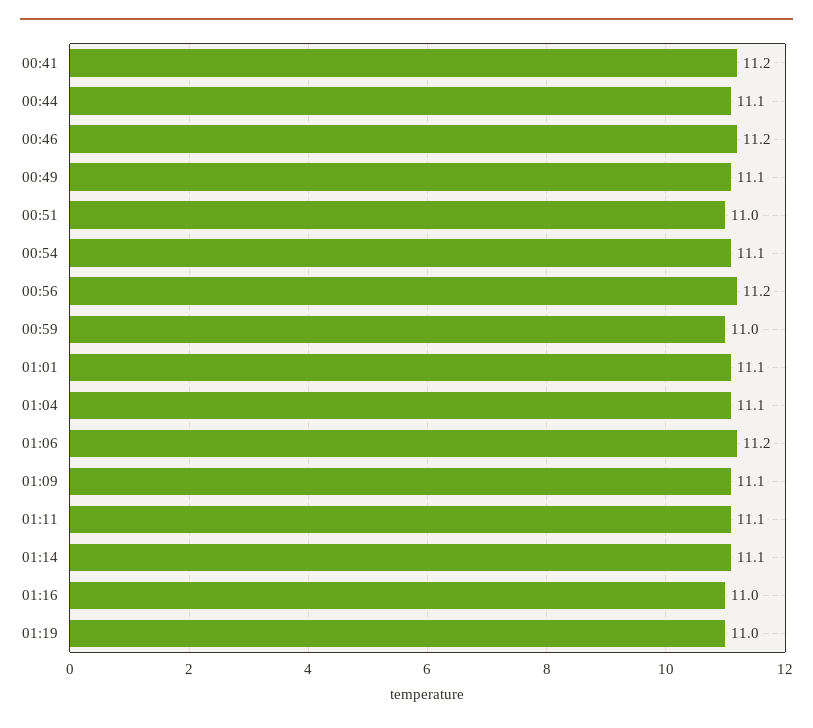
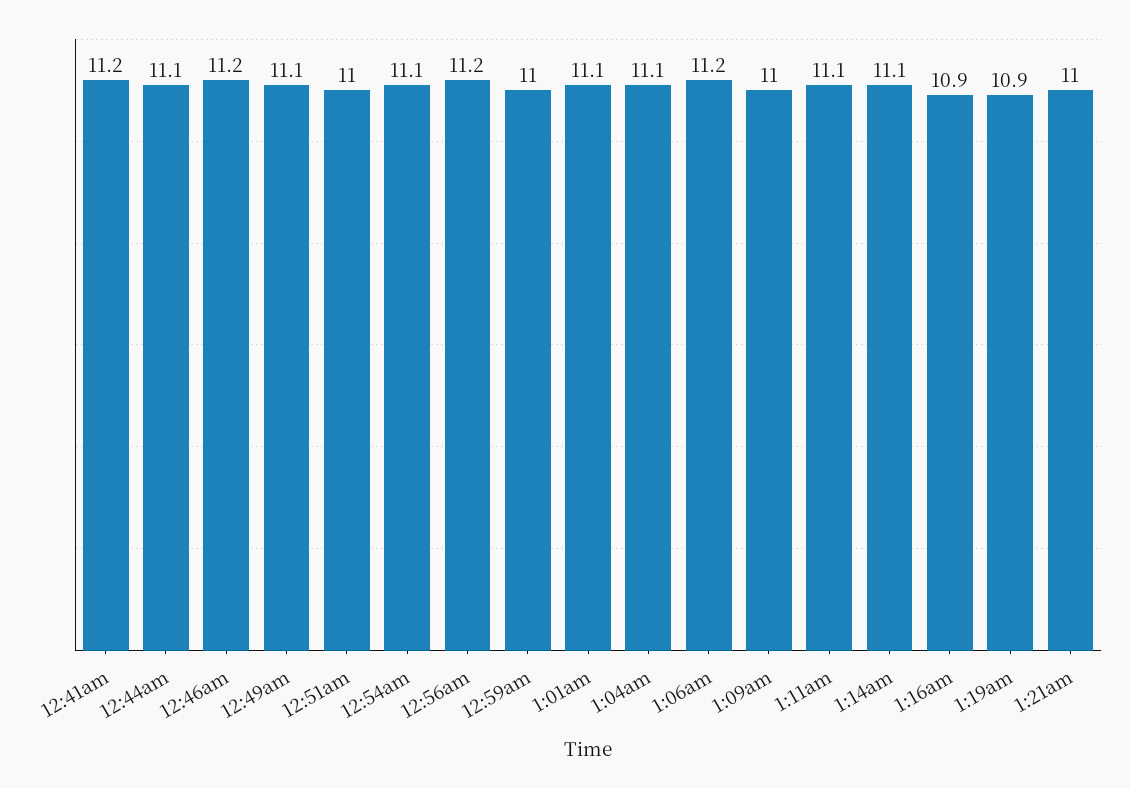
01:09: 11.1 -> 11
01:16: 11 -> 10.9
01:19: 11 -> 10.9
1:21am: none -> 11

